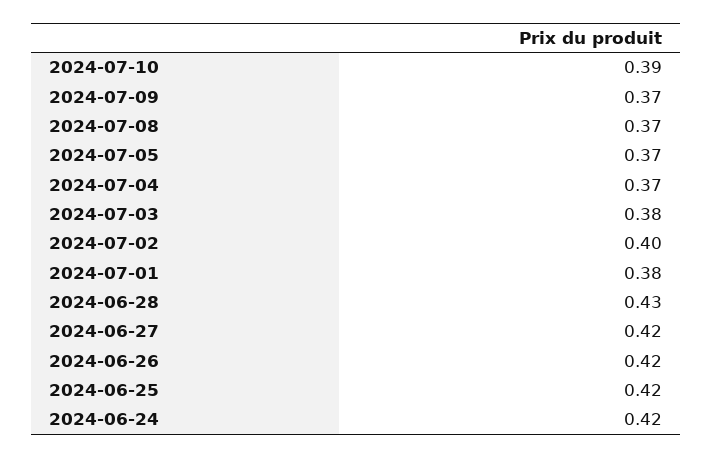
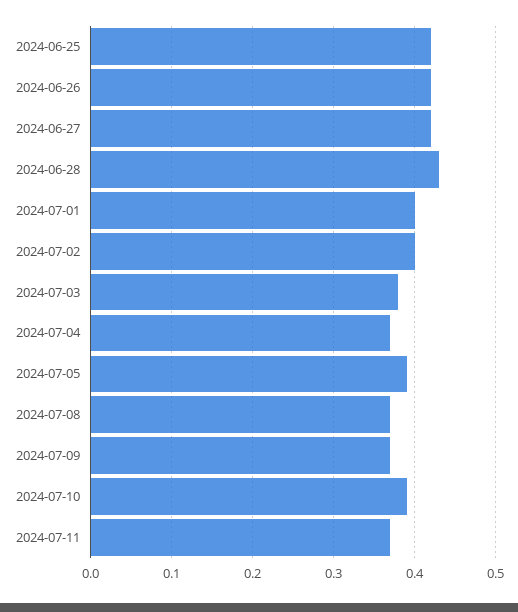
2024-07-05: 0.37 -> 0.39
2024-07-01: 0.38 -> 0.4
2024-06-24: 0.42 -> none
2024-07-11: none -> 0.37

